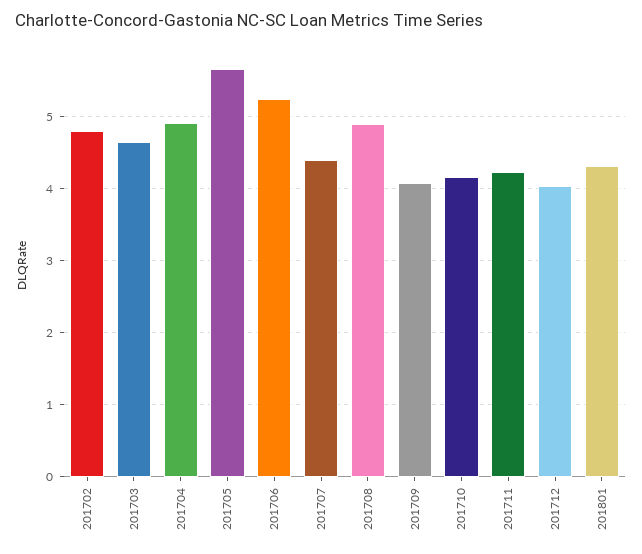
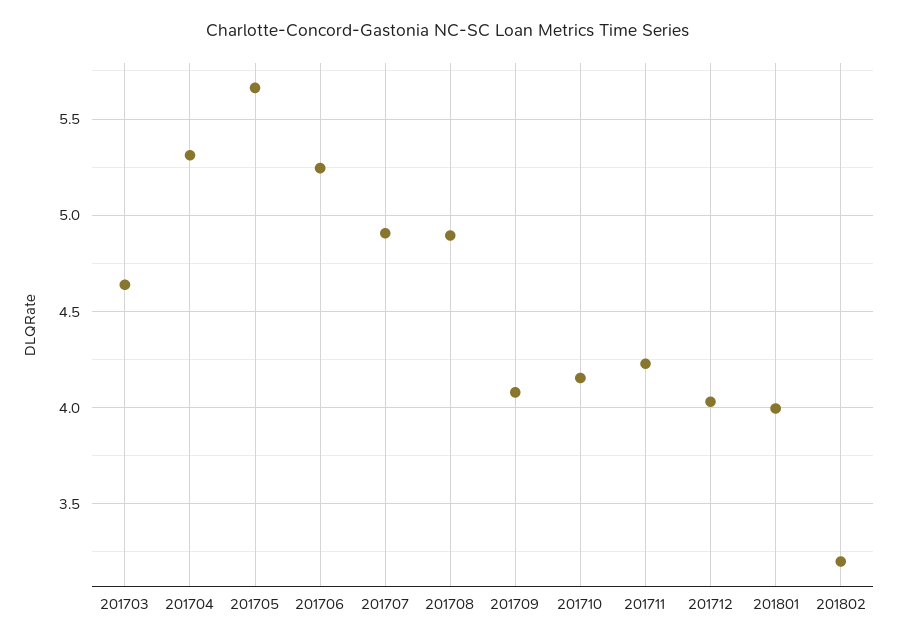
201702: 4.8 -> none
201704: 4.9 -> 5.3
201707: 4.4 -> 4.9
201801: 4.3 -> 4
201802: none -> 3.2

